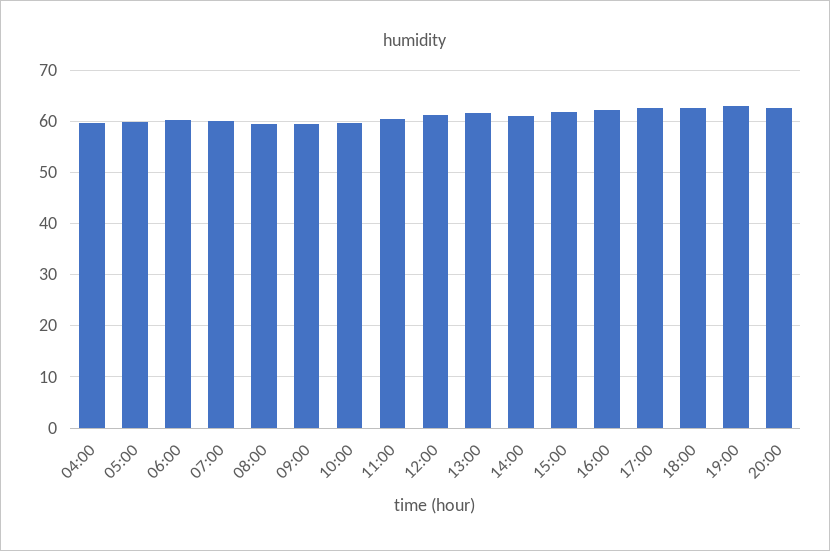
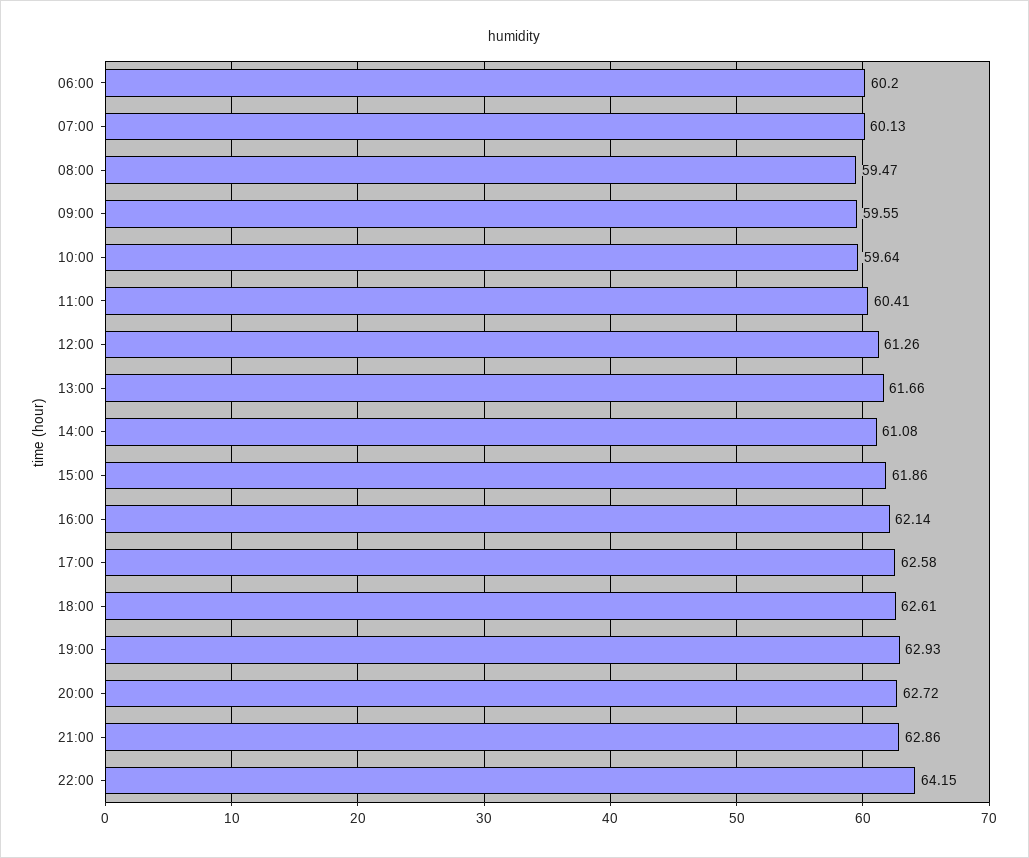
04:00: 60 -> none
05:00: 60 -> none
21:00: none -> 62.86
22:00: none -> 64.15

